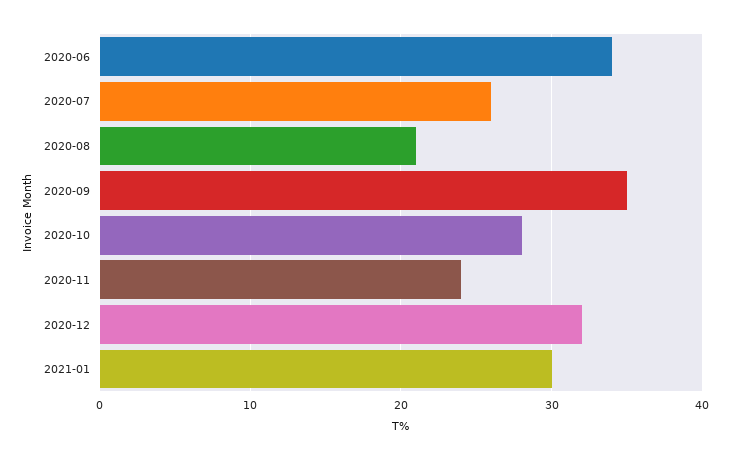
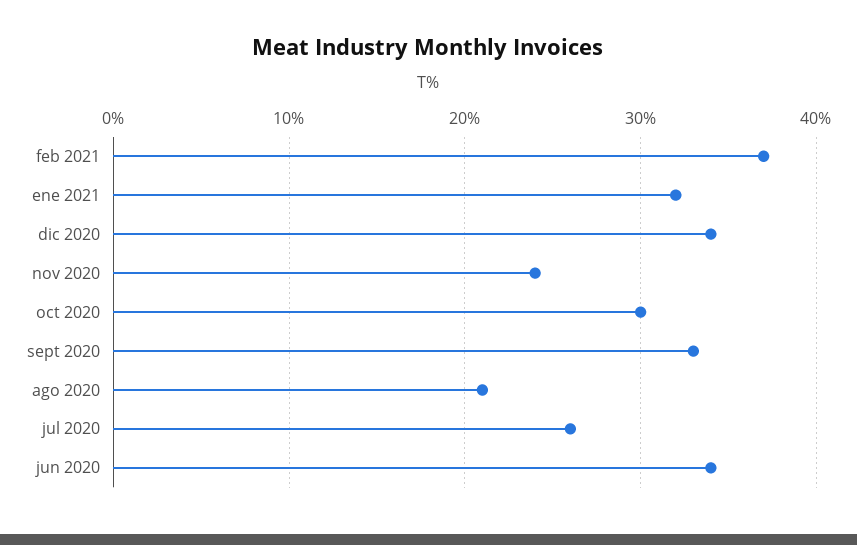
2020-09: 35 -> 33
2020-10: 28 -> 30
2020-12: 32 -> 34
2021-01: 30 -> 32
feb 2021: none -> 37

